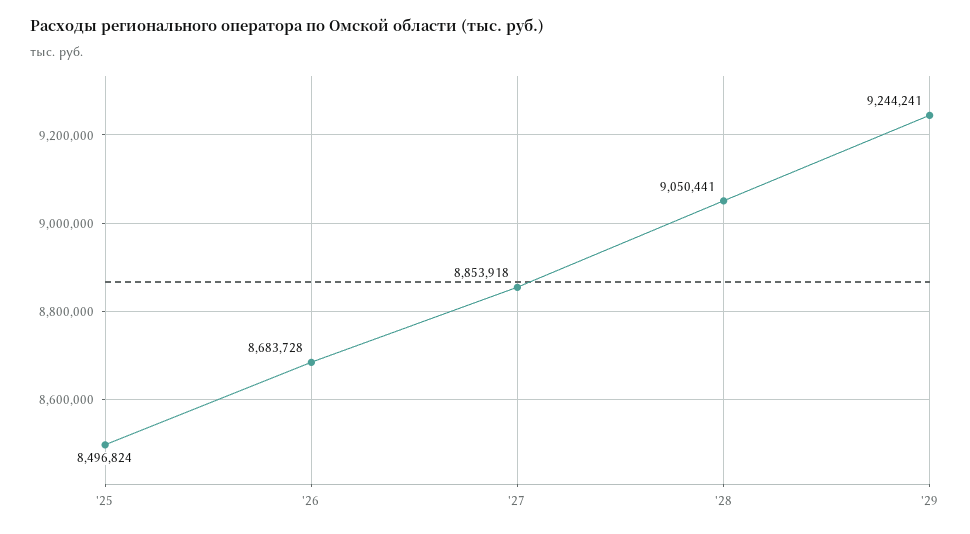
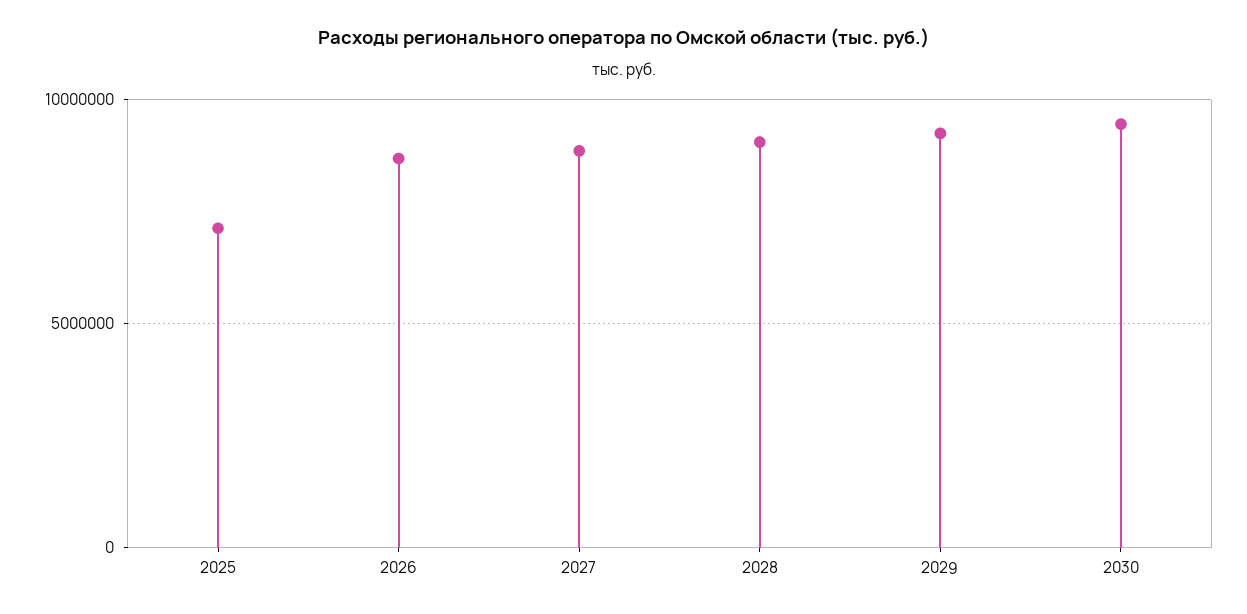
'25: 8496824 -> 7000000
2030: none -> 9500000

